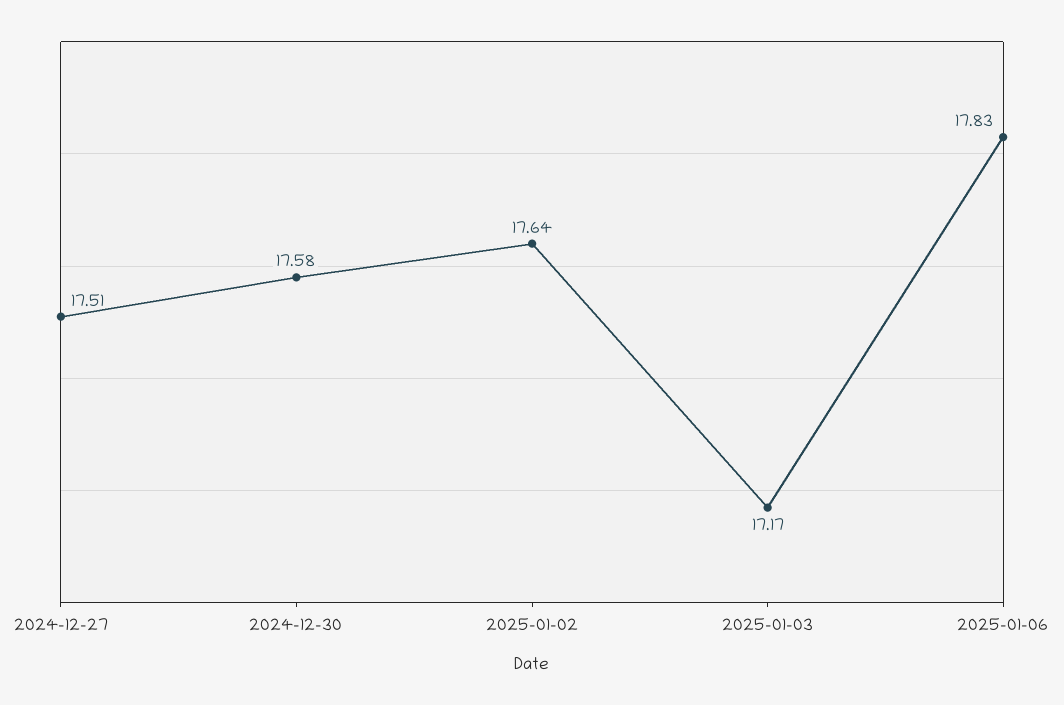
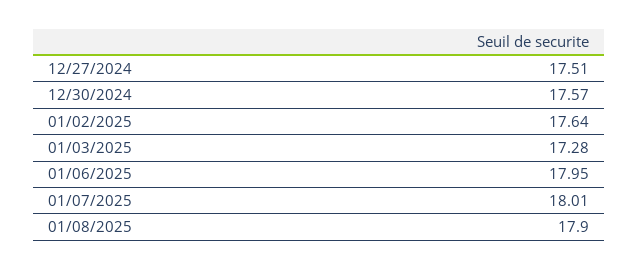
2024-12-30: 17.58 -> 17.57
2025-01-03: 17.17 -> 17.28
2025-01-06: 17.83 -> 17.95
01/07/2025: none -> 18.01
01/08/2025: none -> 17.9

